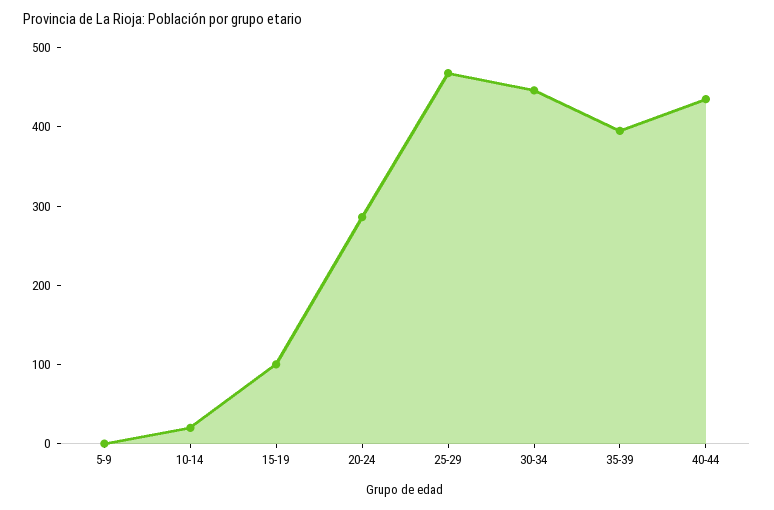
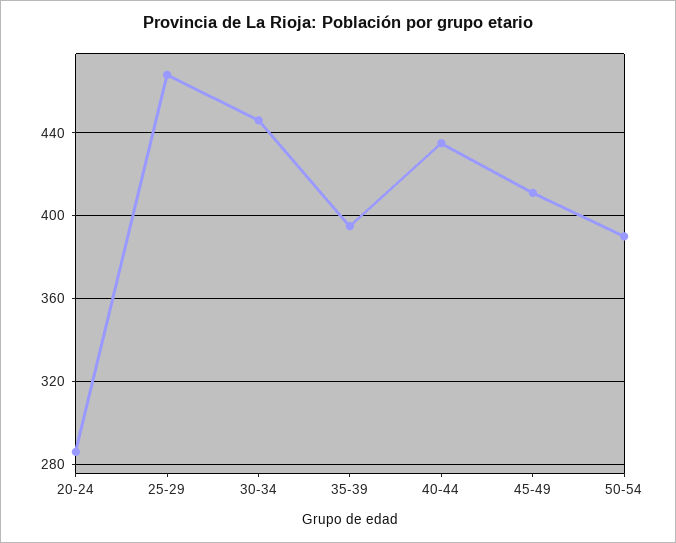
5-9: 0 -> none
10-14: 20 -> none
15-19: 100 -> none
45-49: none -> 410
50-54: none -> 390

